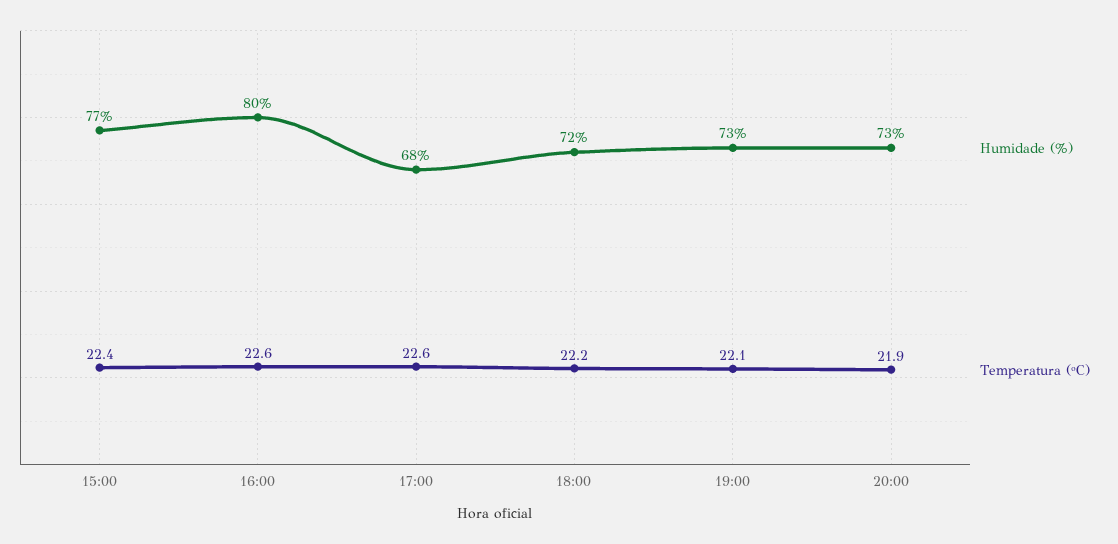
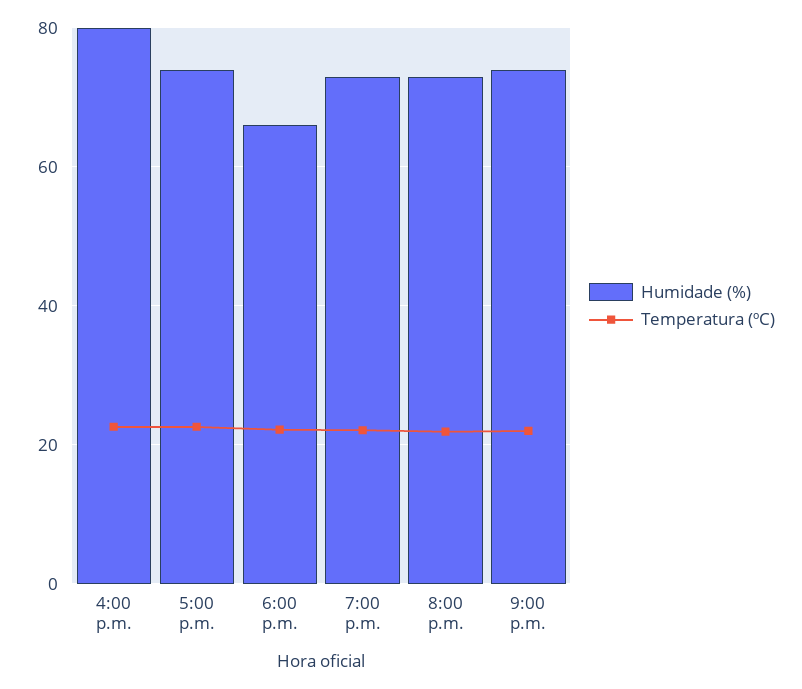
Humidade (%), 15:00: 77 -> none
Temperatura (ºC), 15:00: 22.4 -> none
Humidade (%), 17:00: 68 -> 74
Humidade (%), 18:00: 72 -> 66
Humidade (%), 9:00 p.m.: none -> 74
Temperatura (ºC), 9:00 p.m.: none -> 22

